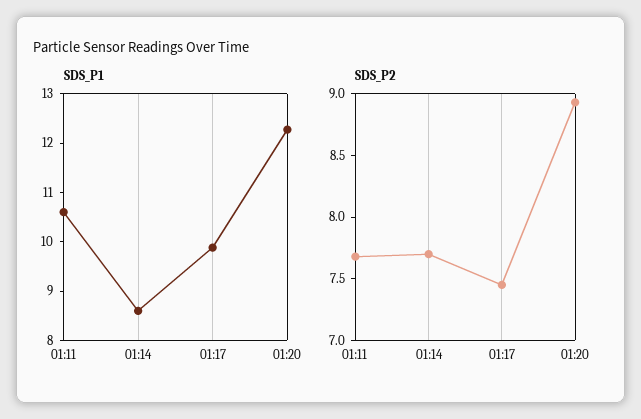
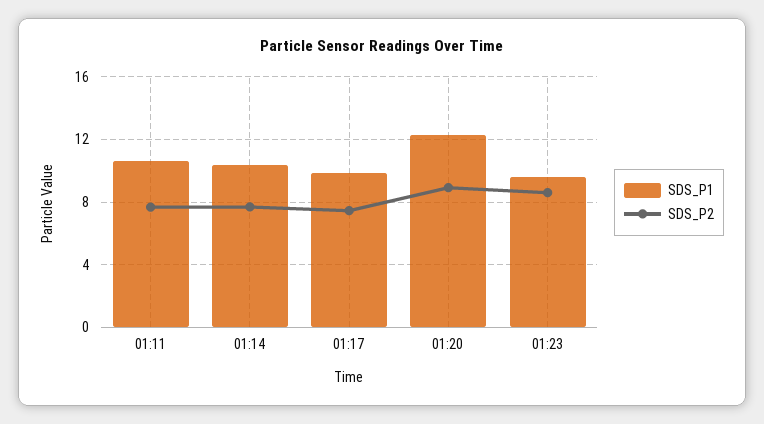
SDS_P1, 01:14: 8.6 -> 10.5
SDS_P1, 01:23: none -> 9.5
SDS_P2, 01:23: none -> 8.5

